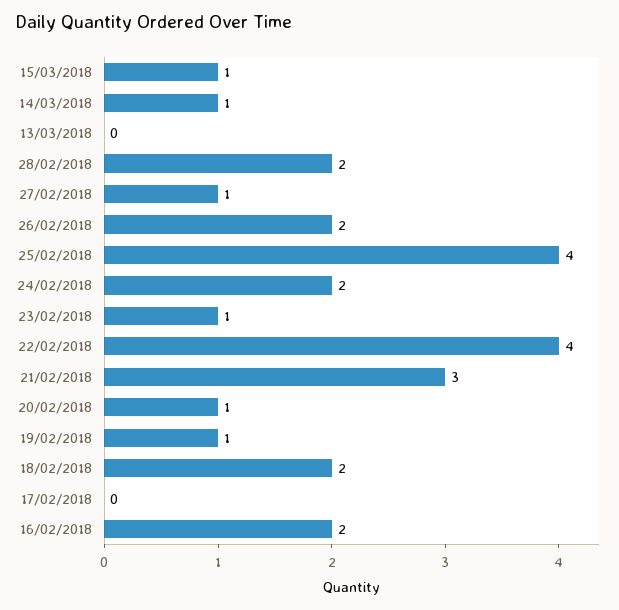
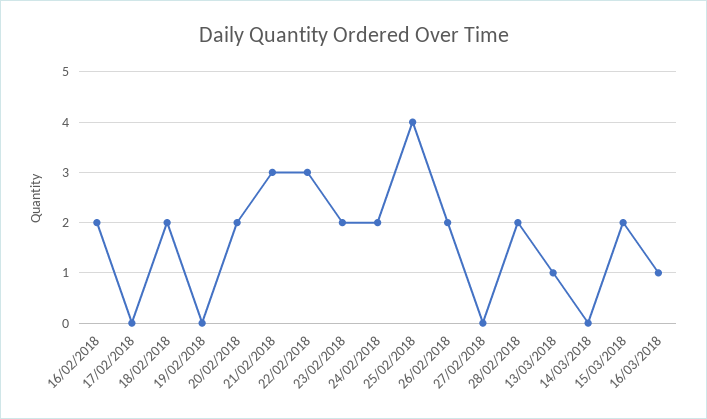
15/03/2018: 1 -> 2
14/03/2018: 1 -> 0
13/03/2018: 0 -> 1
27/02/2018: 1 -> 0
23/02/2018: 1 -> 2
22/02/2018: 4 -> 3
20/02/2018: 1 -> 2
19/02/2018: 1 -> 0
16/03/2018: none -> 1

